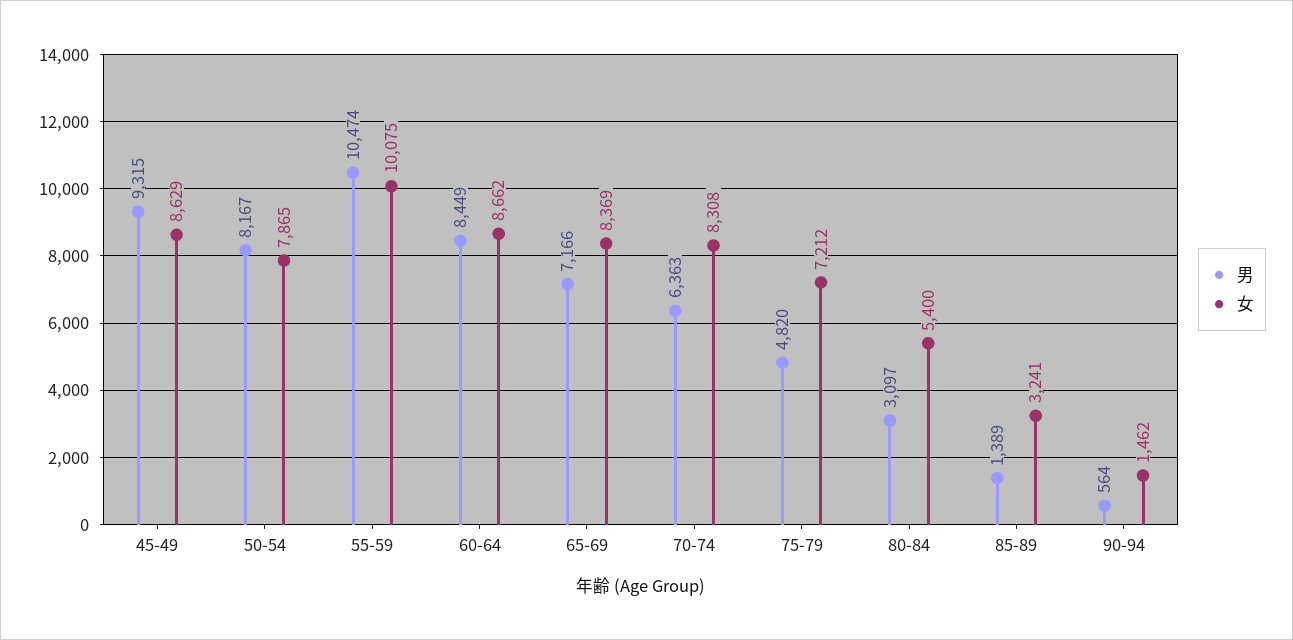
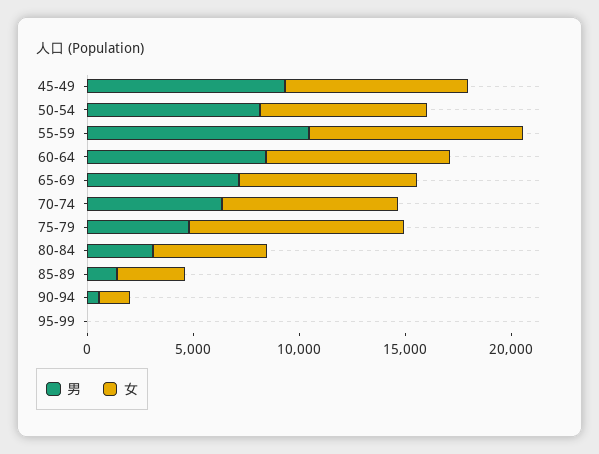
女, 75-79: 7212 -> 10000
男, 95-99: none -> 0
女, 95-99: none -> 0

